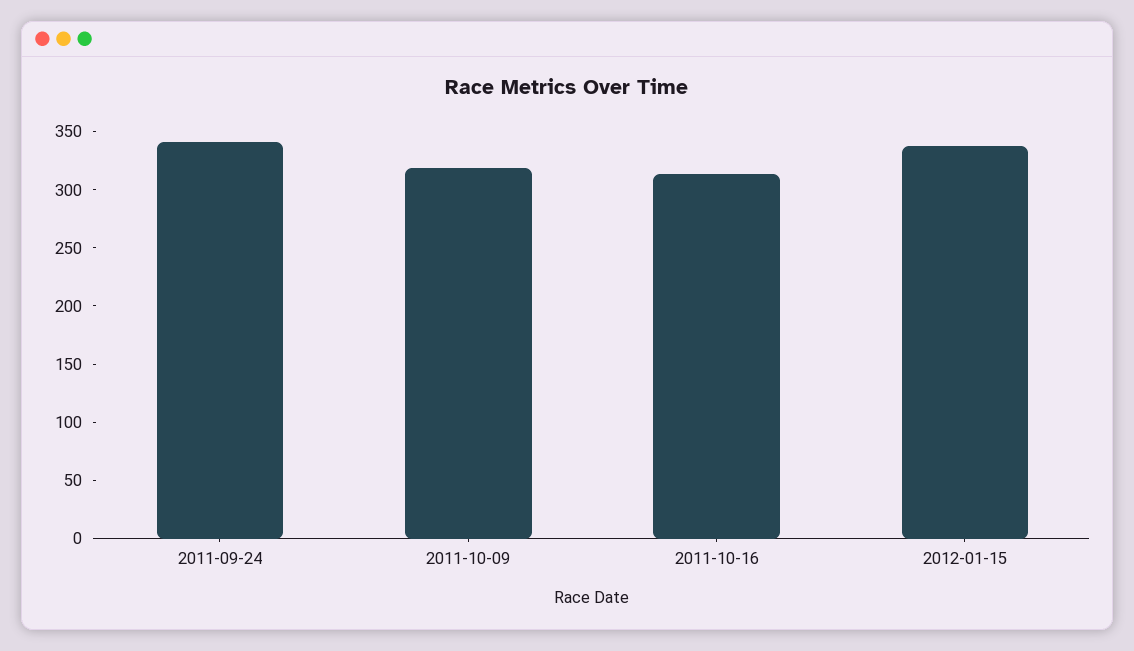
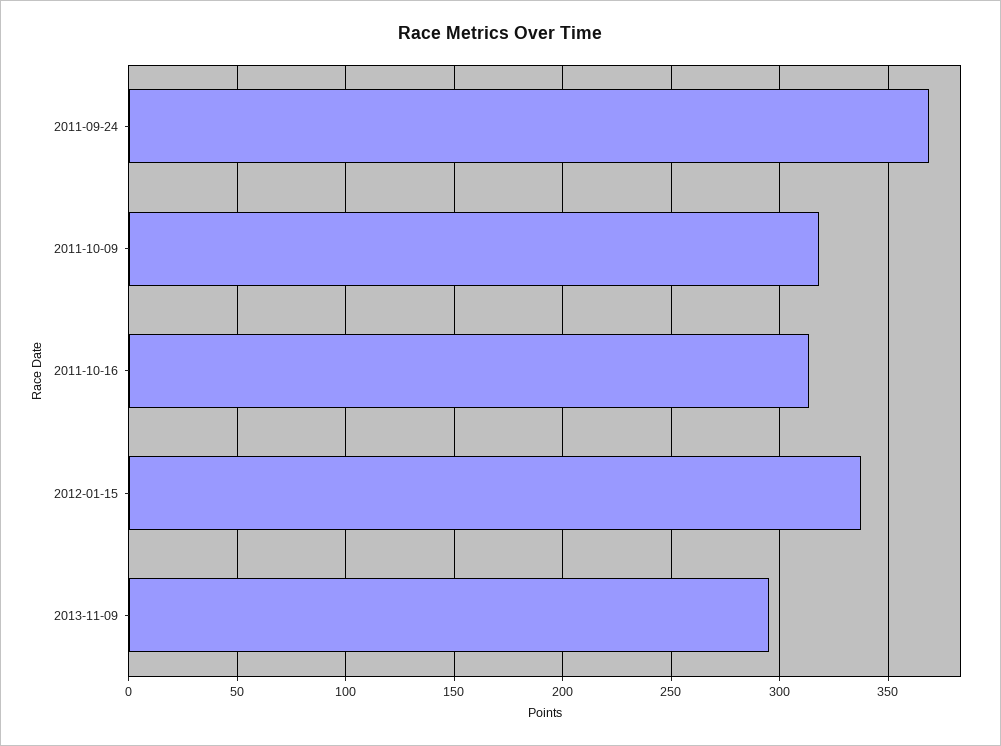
2011-09-24: 340 -> 370
2013-11-09: none -> 295

